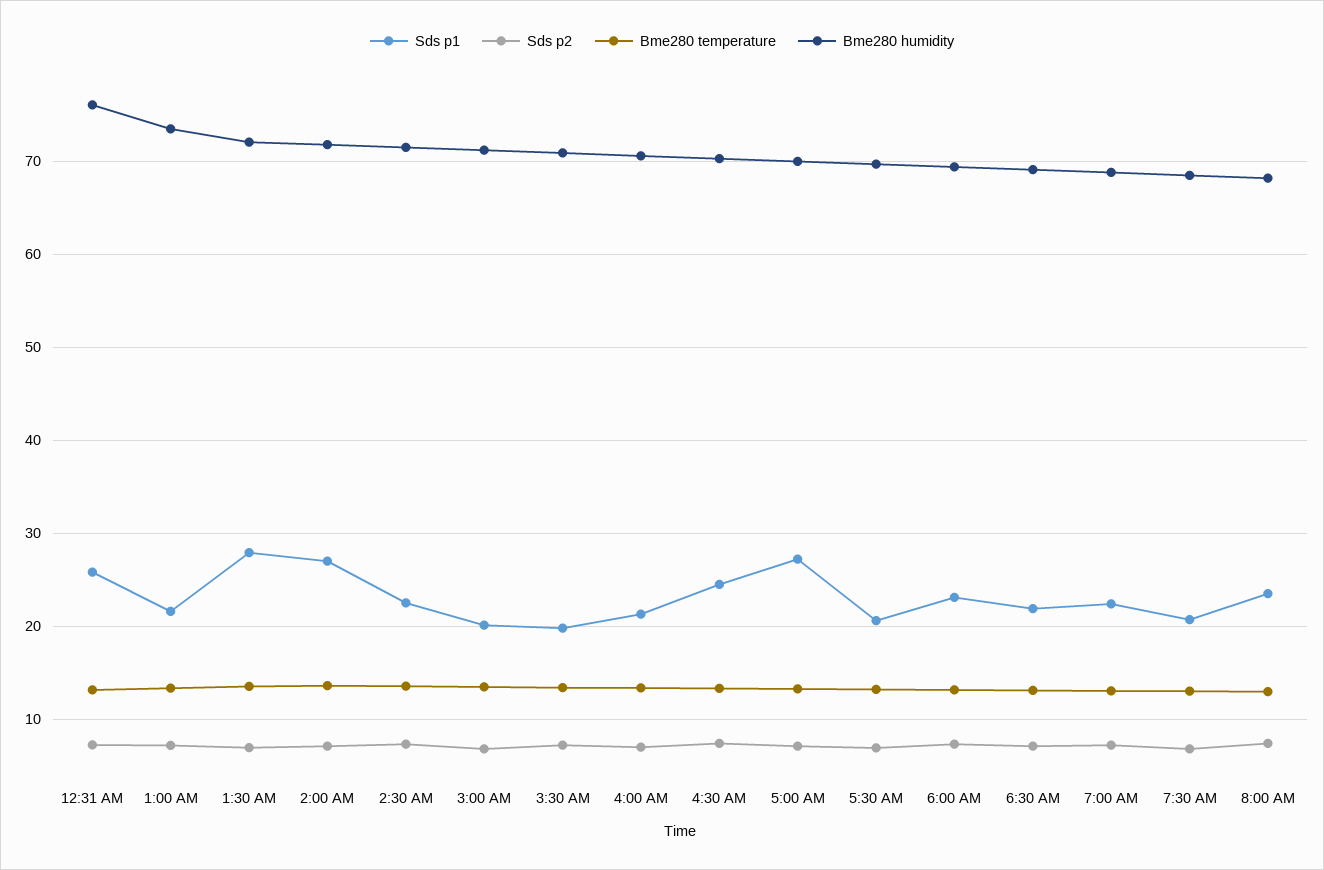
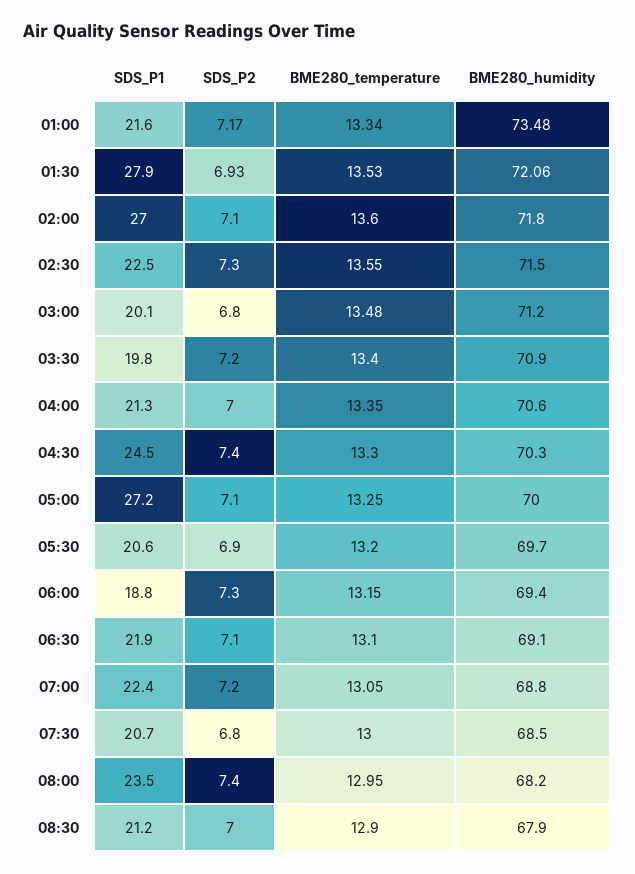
Sds p1, 12:31 AM: 26 -> none
Sds p2, 12:31 AM: 7 -> none
Bme280 temperature, 12:31 AM: 13 -> none
Bme280 humidity, 12:31 AM: 76 -> none
Sds p1, 6:00 AM: 23 -> 18.8
Sds p1, 08:30: none -> 21.2
Sds p2, 08:30: none -> 7
Bme280 temperature, 08:30: none -> 12.9
Bme280 humidity, 08:30: none -> 67.9

